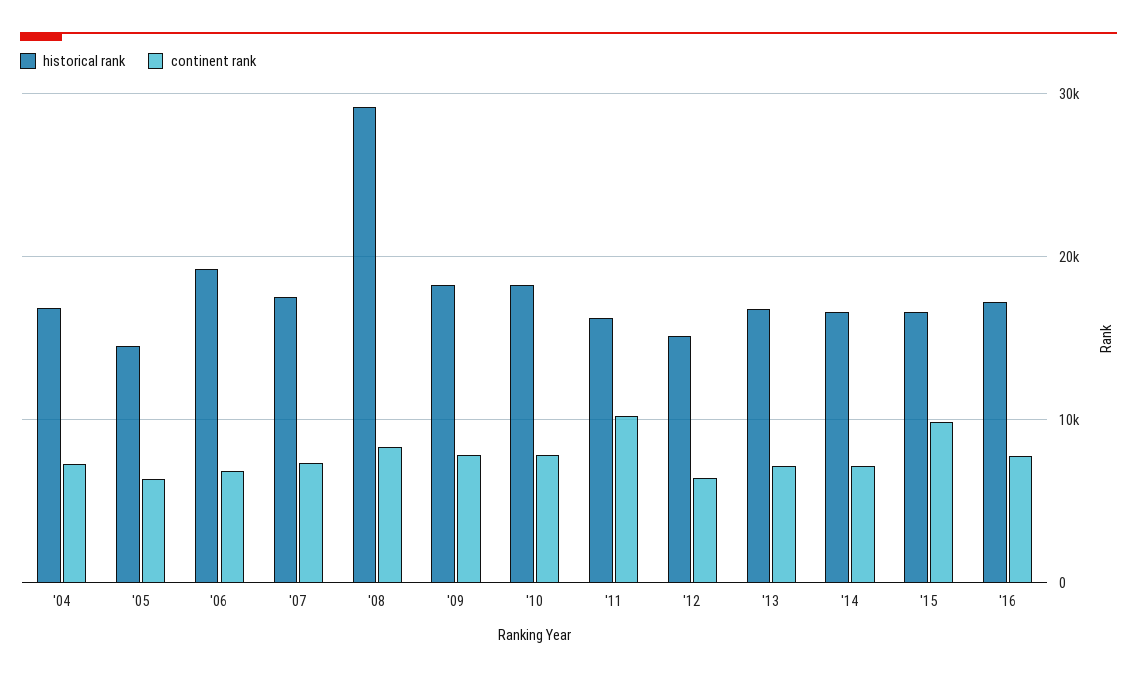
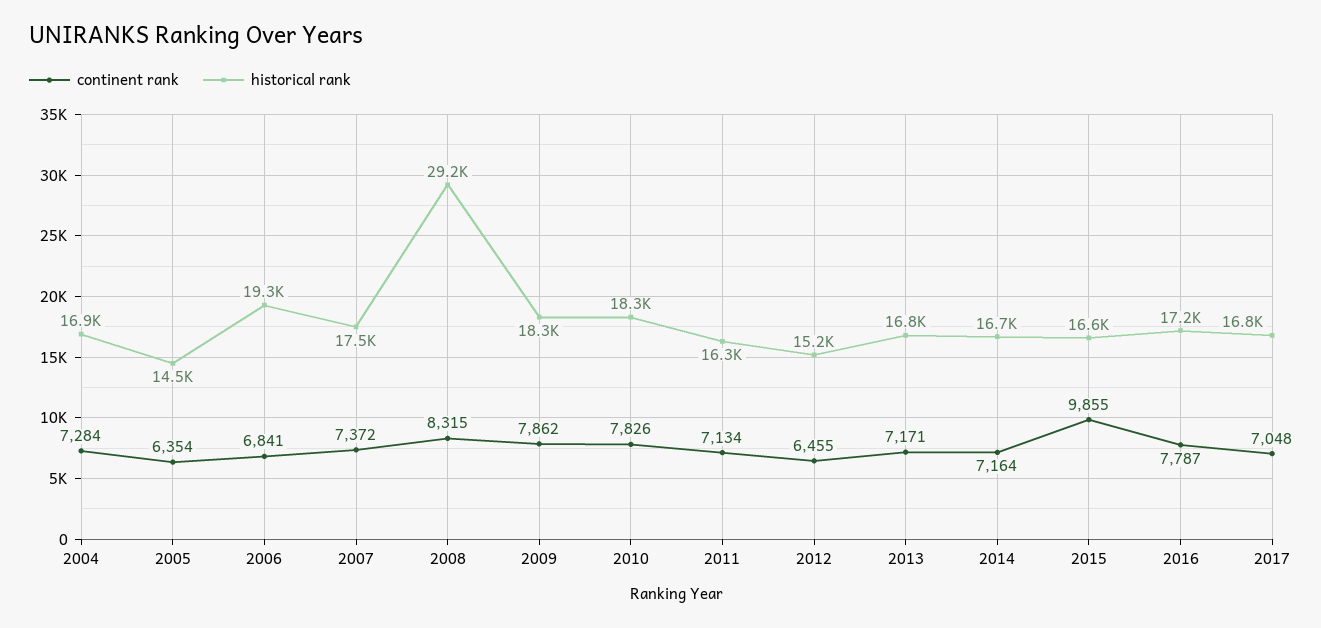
continent rank, '11: 10000 -> 7134
continent rank, 2017: none -> 7048
historical rank, 2017: none -> 16800

